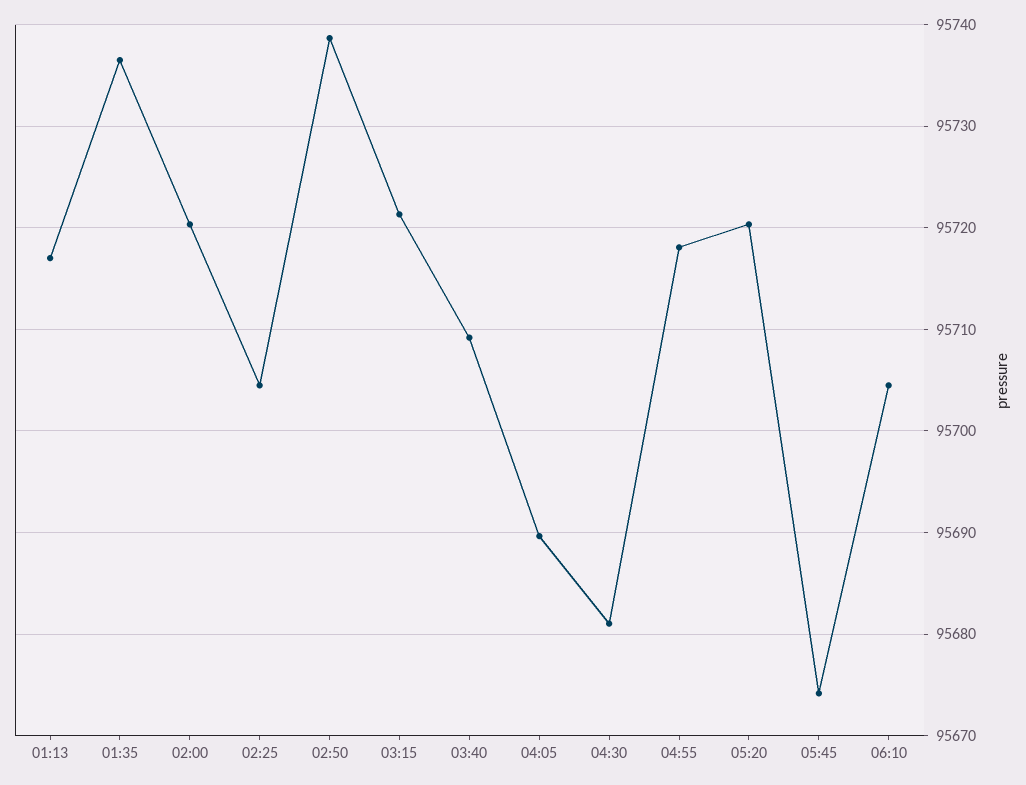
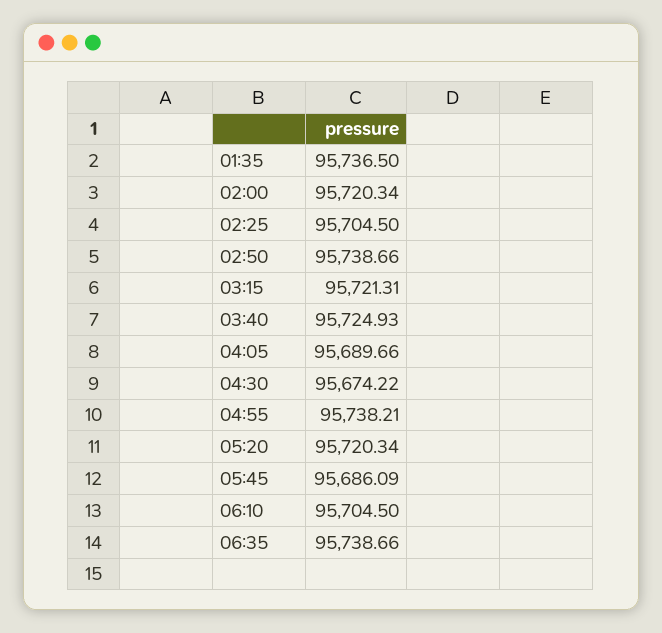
01:13: 95717 -> none
03:40: 95709 -> 95724.93
04:30: 95681 -> 95674.22
04:55: 95718 -> 95738.21
05:45: 95674 -> 95686.09
06:35: none -> 95738.66

